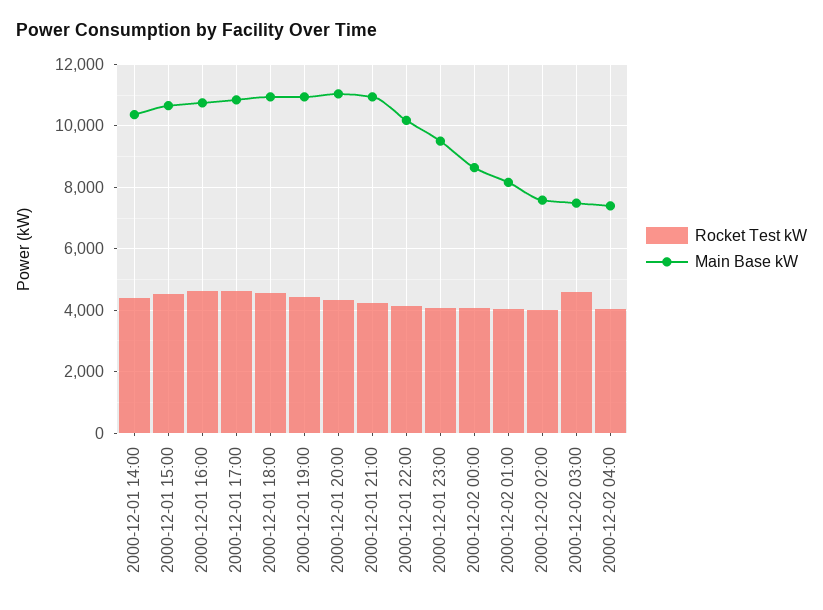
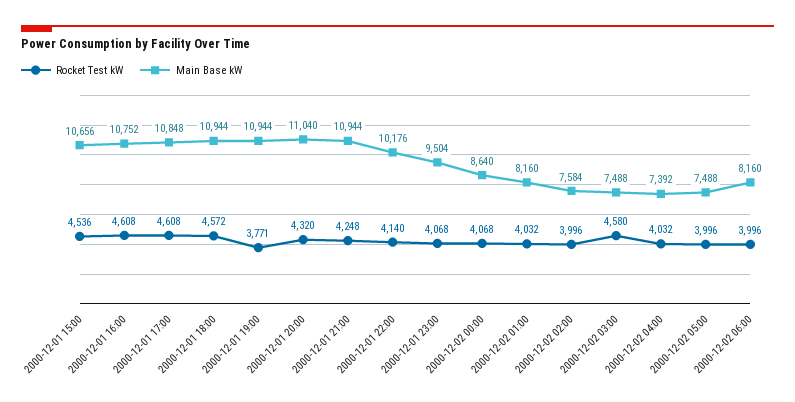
Rocket Test kW, 2000-12-01 14:00: 4400 -> none
Main Base kW, 2000-12-01 14:00: 10400 -> none
Rocket Test kW, 2000-12-01 19:00: 4400 -> 3771
Rocket Test kW, 2000-12-02 05:00: none -> 3996
Main Base kW, 2000-12-02 05:00: none -> 7488
Rocket Test kW, 2000-12-02 06:00: none -> 3996
Main Base kW, 2000-12-02 06:00: none -> 8160

